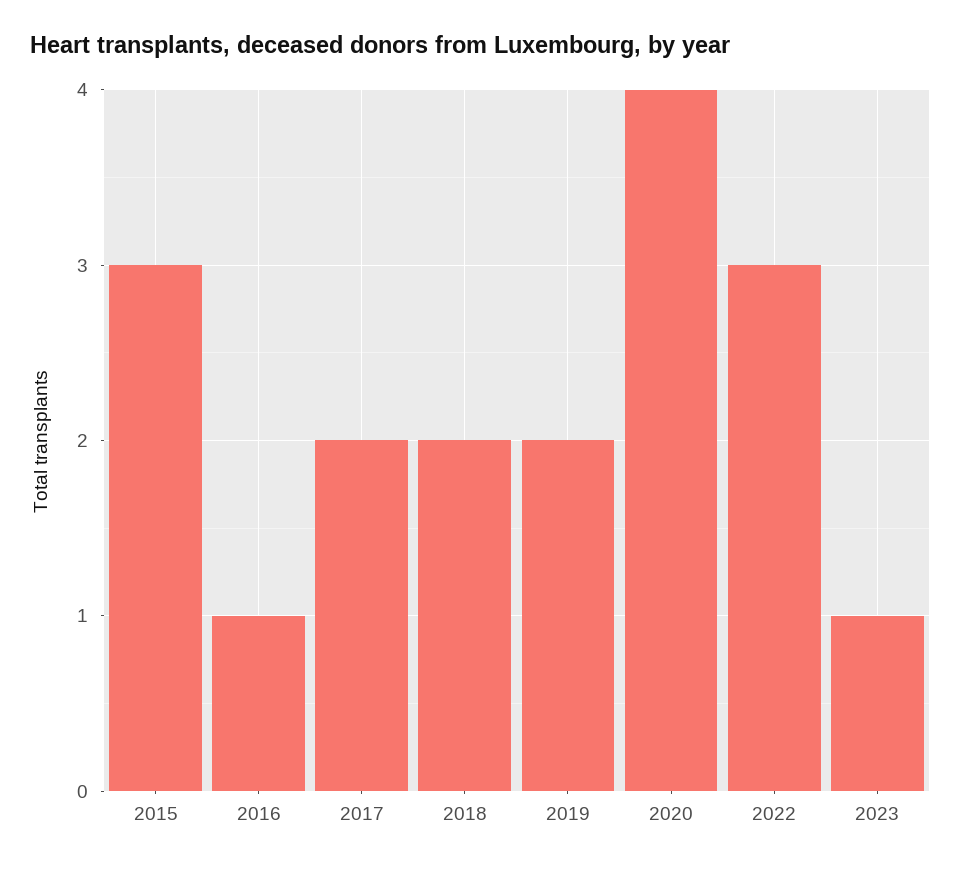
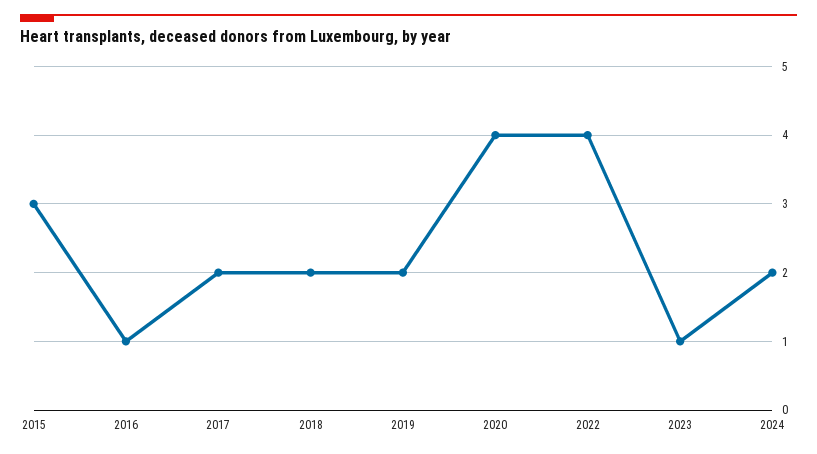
2022: 3 -> 4
2024: none -> 2

